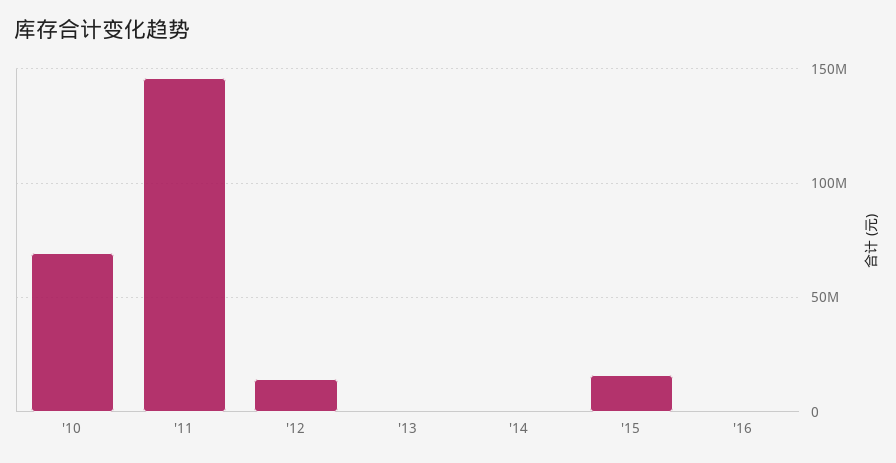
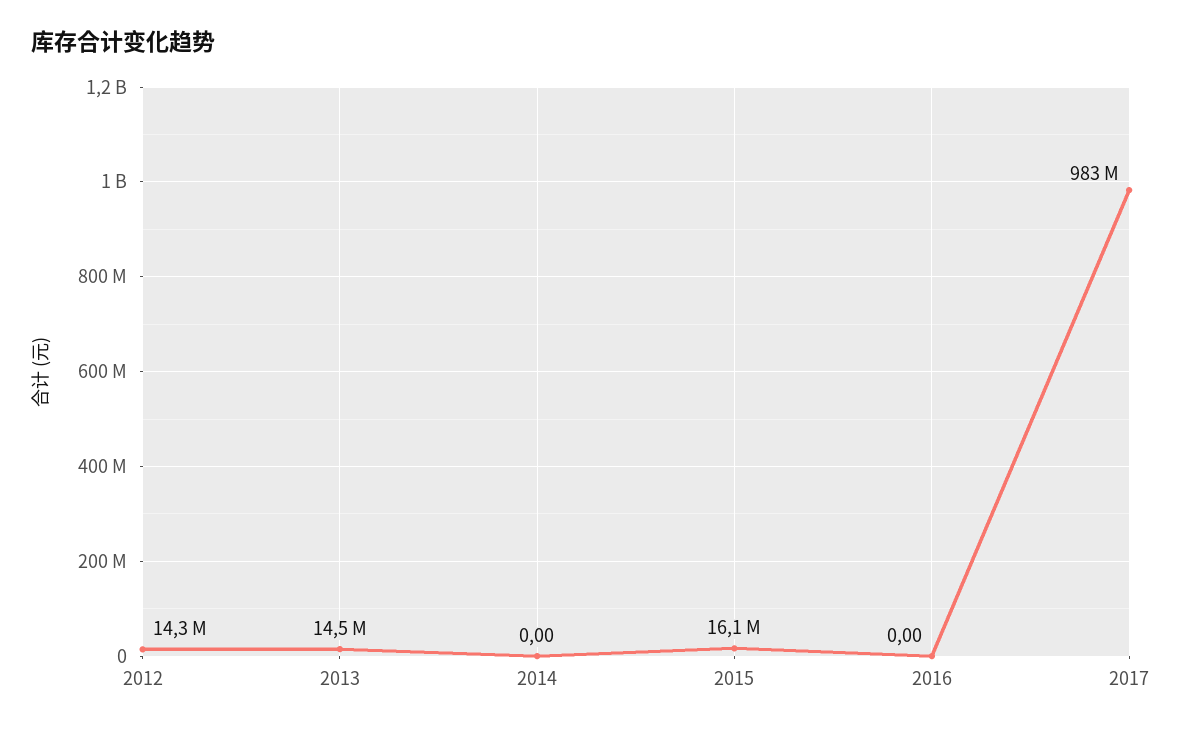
'10: 70000000 -> none
'11: 145000000 -> none
'13: 0 -> 14500000
2017: none -> 983000000

